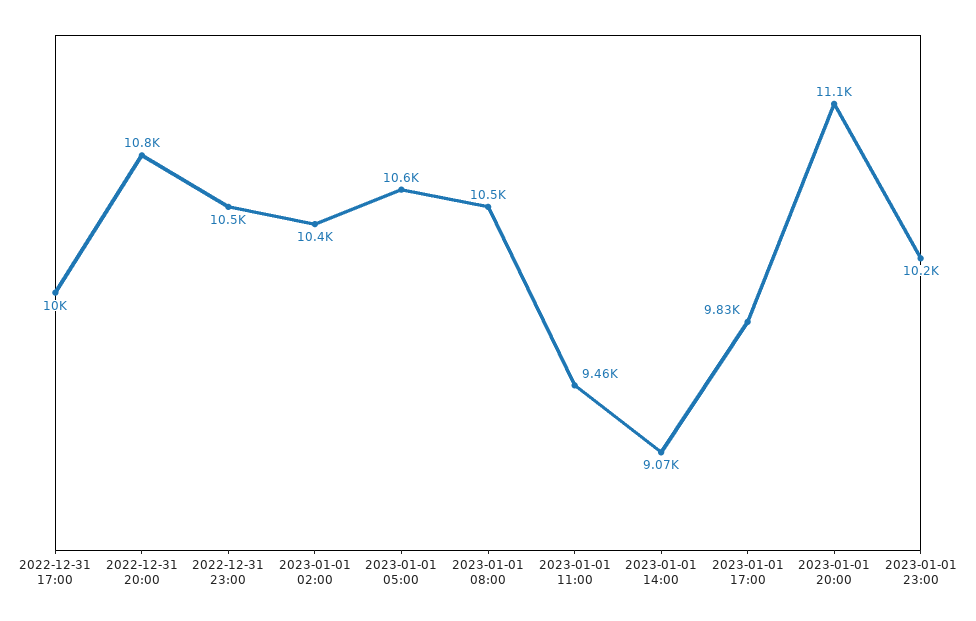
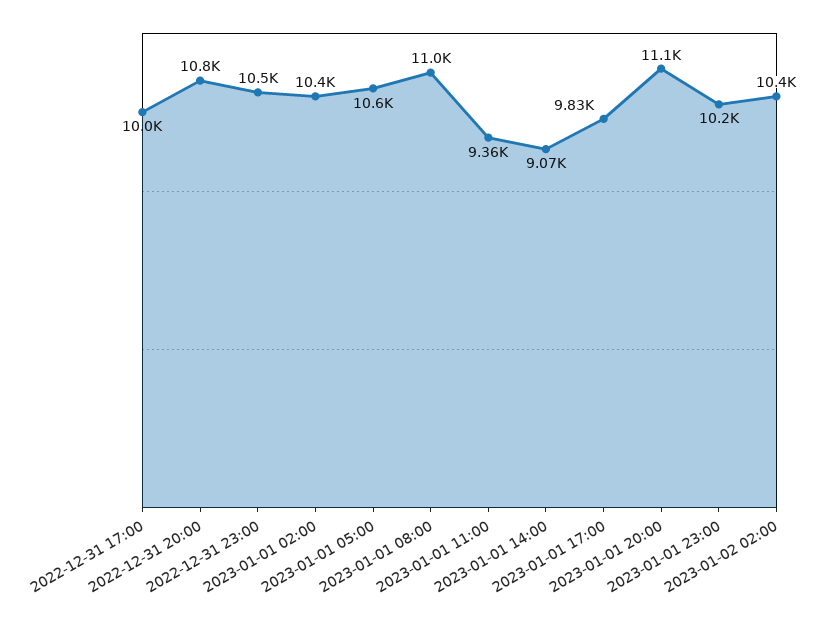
2023-01-01 08:00: 10500 -> 11000
2023-01-01 11:00: 9460 -> 9360
2023-01-02 02:00: none -> 10400

